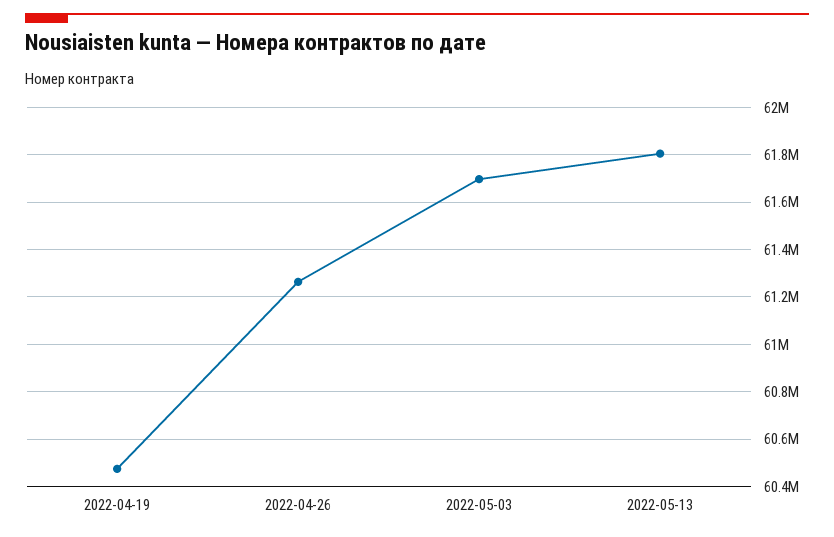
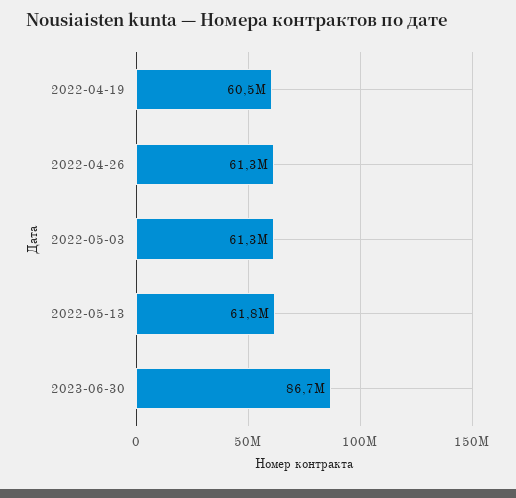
2022-05-03: 61700000 -> 61300000
2023-06-30: none -> 86700000

